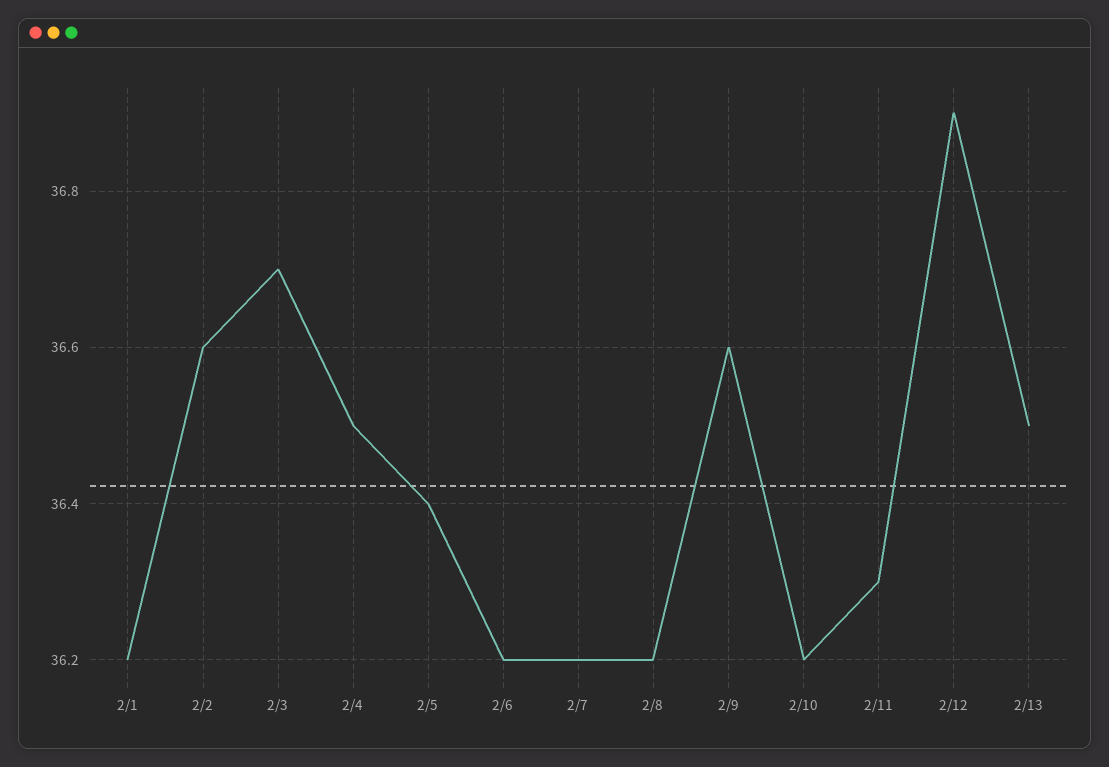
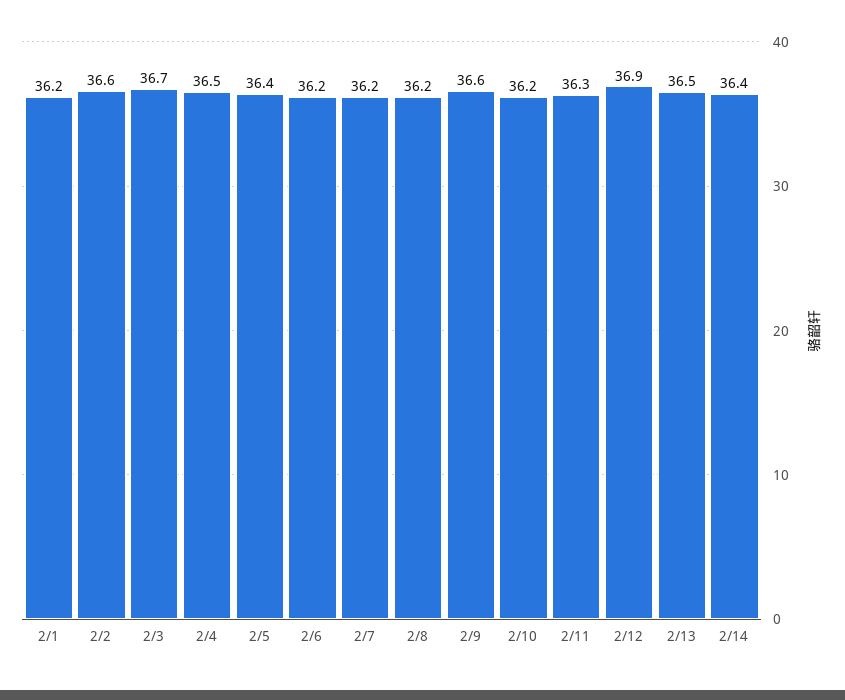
2/14: none -> 36.4

